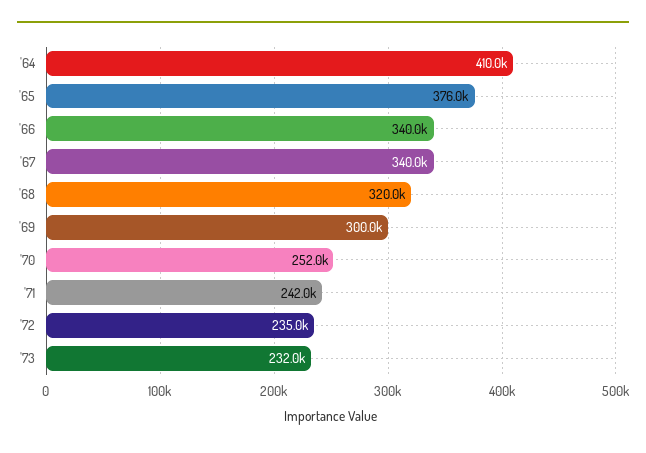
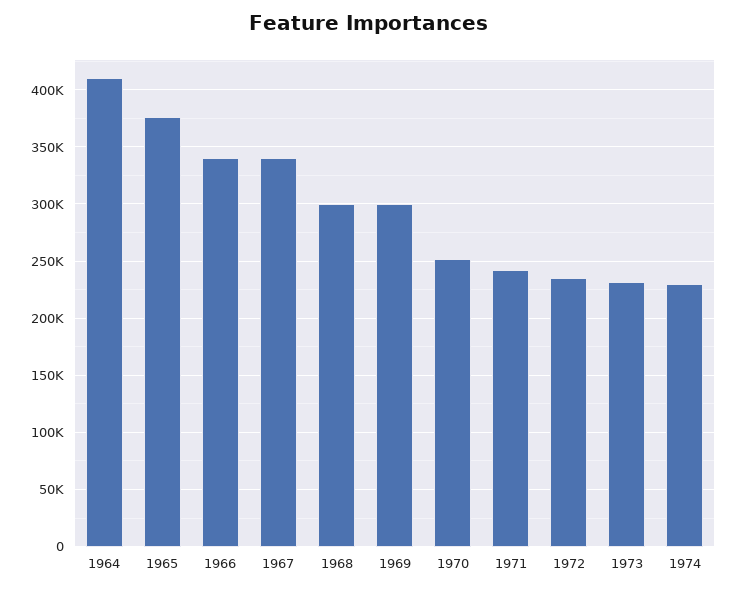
'68: 320000 -> 300000
1974: none -> 230000

